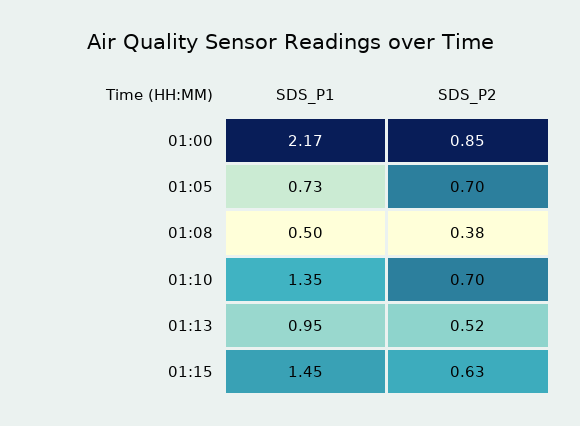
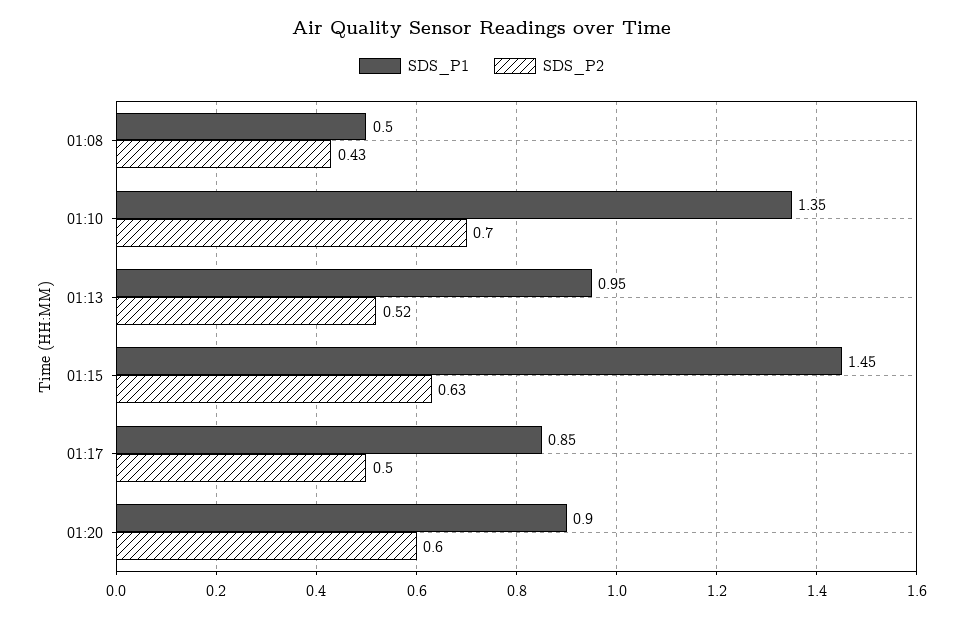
SDS_P1, 01:00: 2.17 -> none
SDS_P2, 01:00: 0.85 -> none
SDS_P1, 01:05: 0.73 -> none
SDS_P2, 01:05: 0.7 -> none
SDS_P2, 01:08: 0.38 -> 0.43
SDS_P1, 01:17: none -> 0.85
SDS_P2, 01:17: none -> 0.5
SDS_P1, 01:20: none -> 0.9
SDS_P2, 01:20: none -> 0.6

